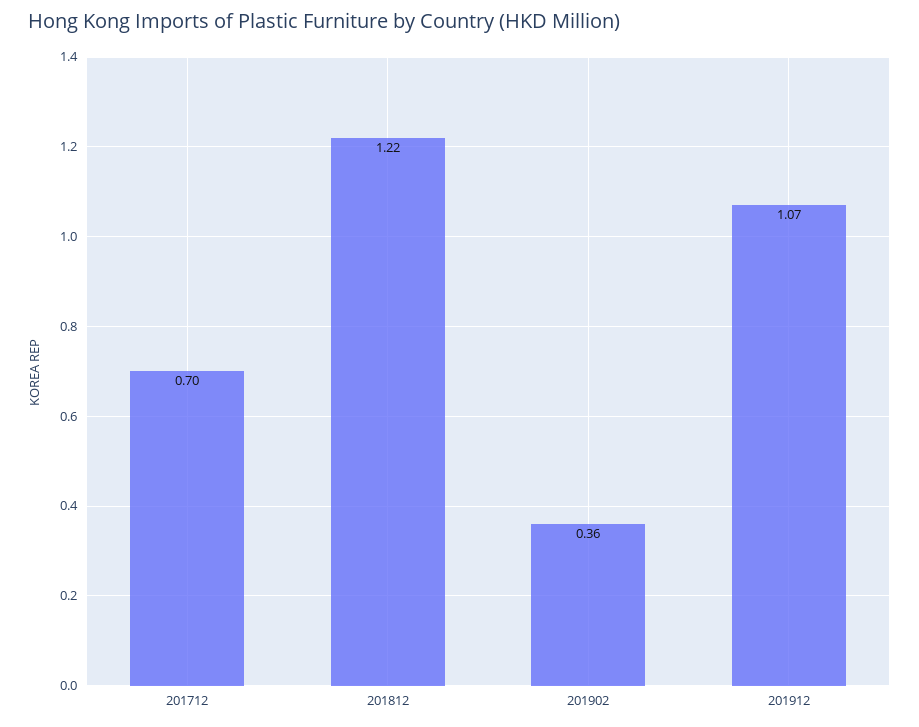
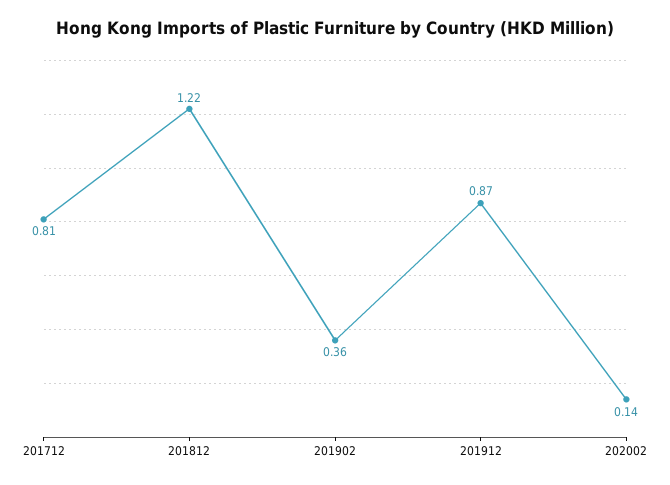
201712: 0.7 -> 0.81
201912: 1.07 -> 0.87
202002: none -> 0.14

